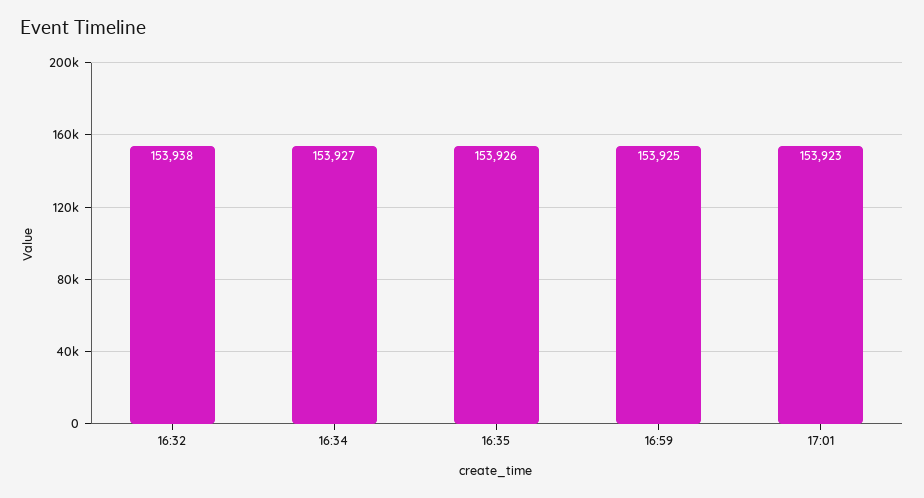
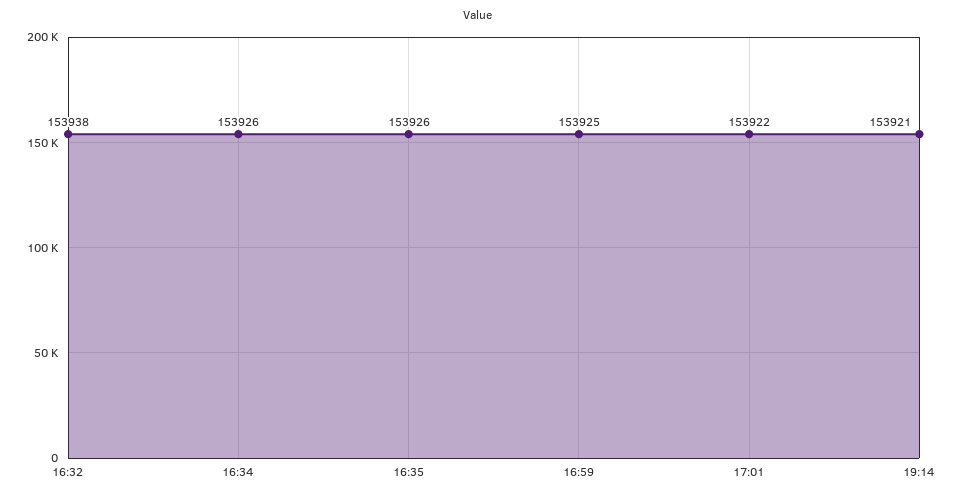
16:34: 153927 -> 153926
17:01: 153923 -> 153922
19:14: none -> 153921

